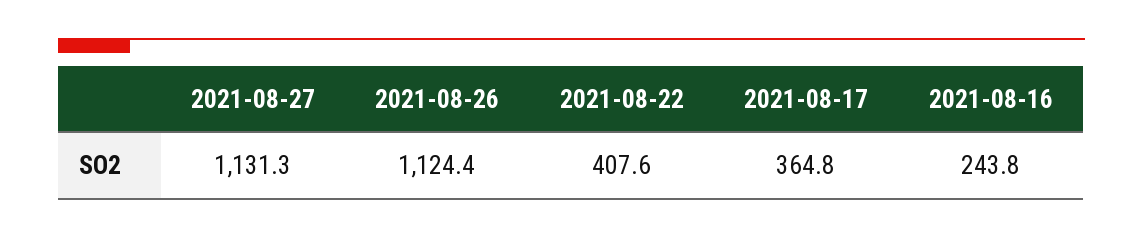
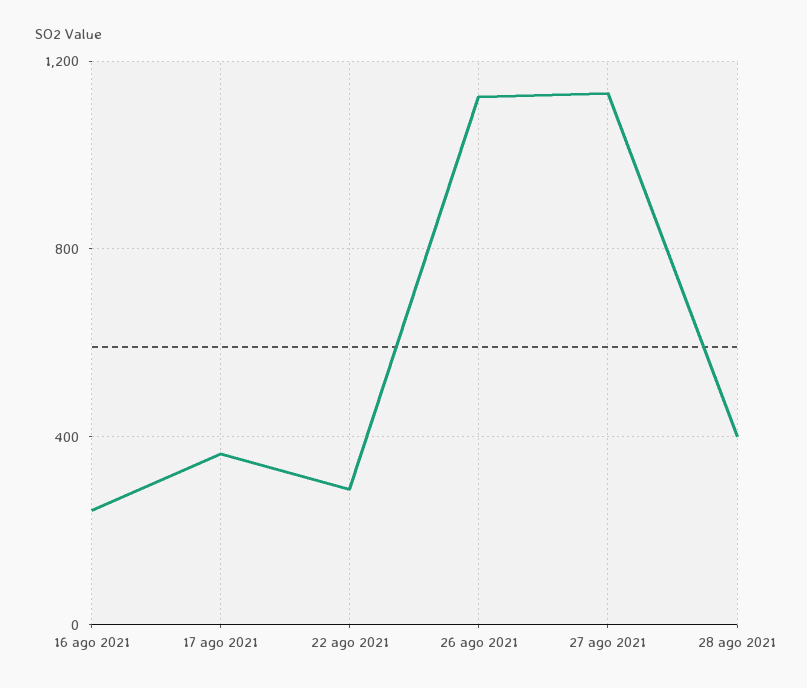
2021-08-22: 407.6 -> 300
28 ago 2021: none -> 400

